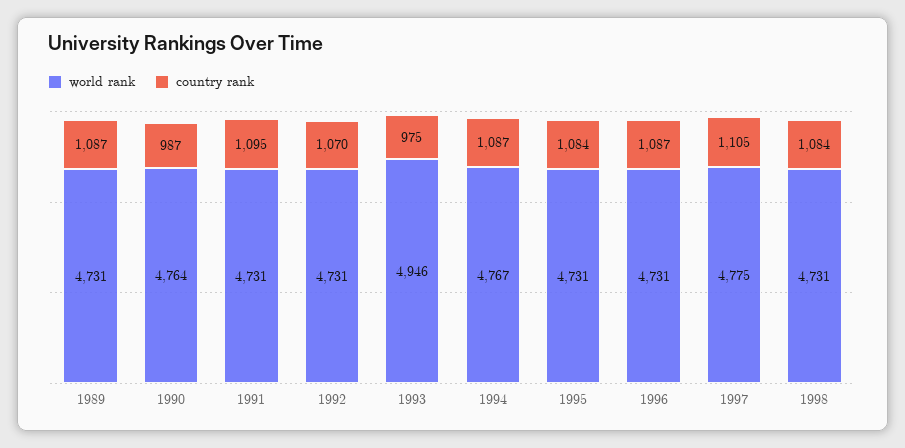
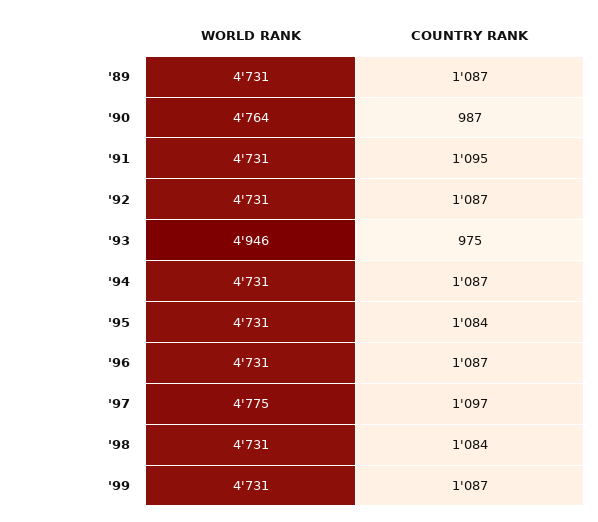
country rank, 1992: 1070 -> 1087
world rank, 1994: 4767 -> 4731
country rank, 1997: 1105 -> 1097
world rank, '99: none -> 4731
country rank, '99: none -> 1087

